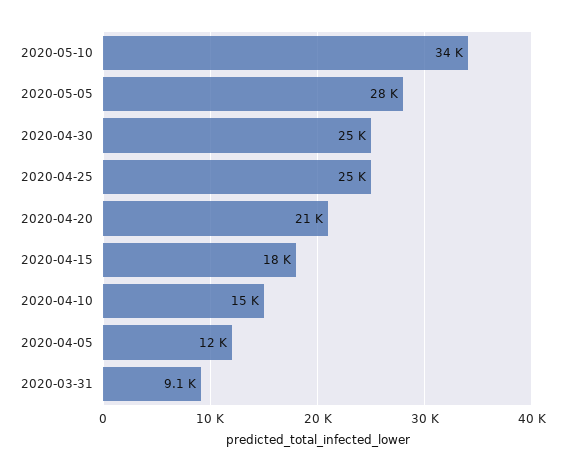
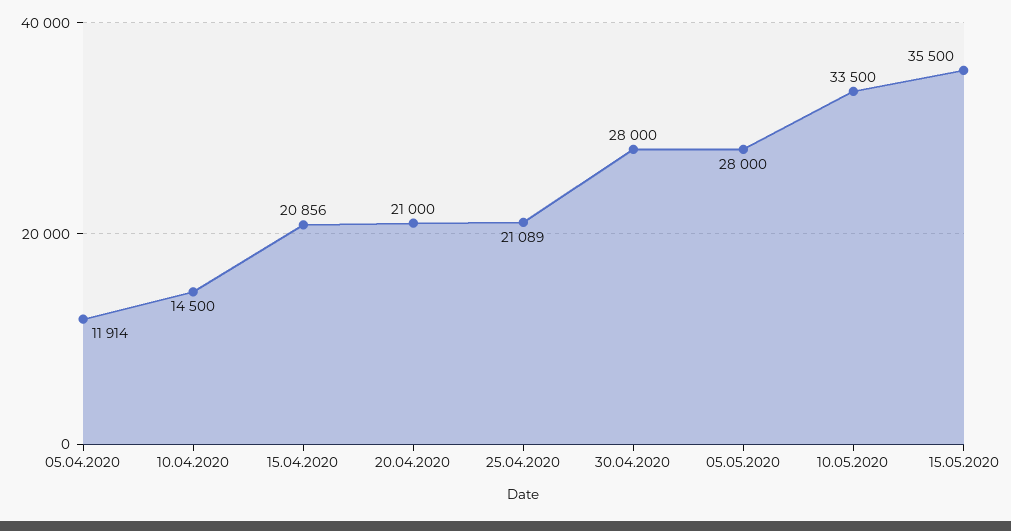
2020-04-30: 25000 -> 28000
2020-04-25: 25000 -> 21089
2020-04-15: 18000 -> 20856
2020-03-31: 9100 -> none
15.05.2020: none -> 35500

